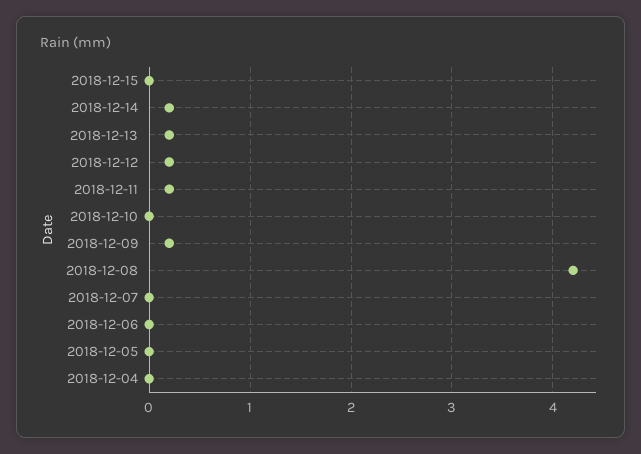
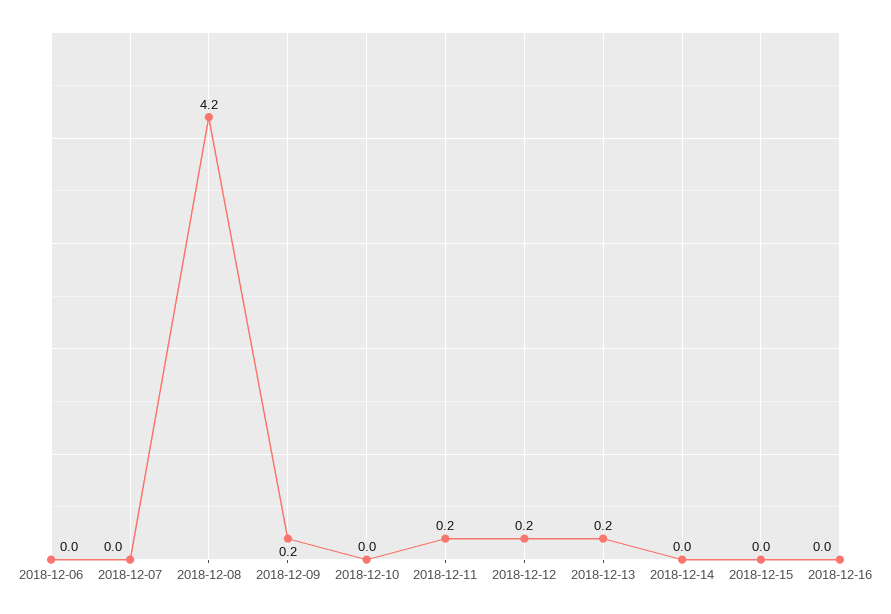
2018-12-14: 0.2 -> 0
2018-12-05: 0 -> none
2018-12-04: 0 -> none
2018-12-16: none -> 0

